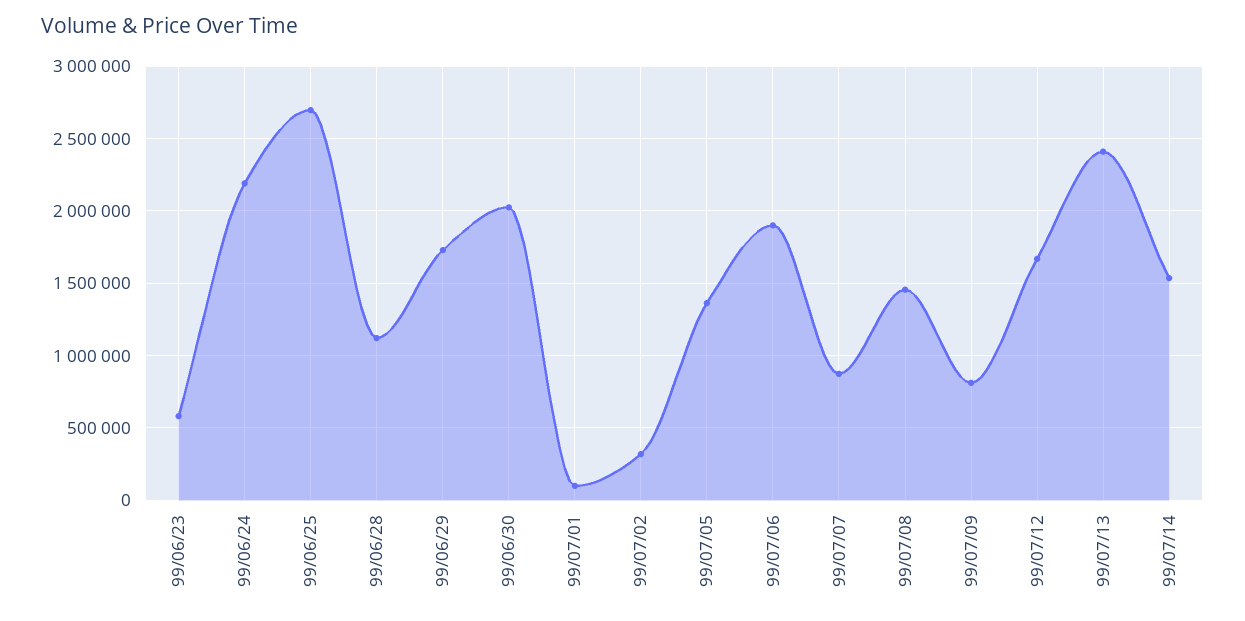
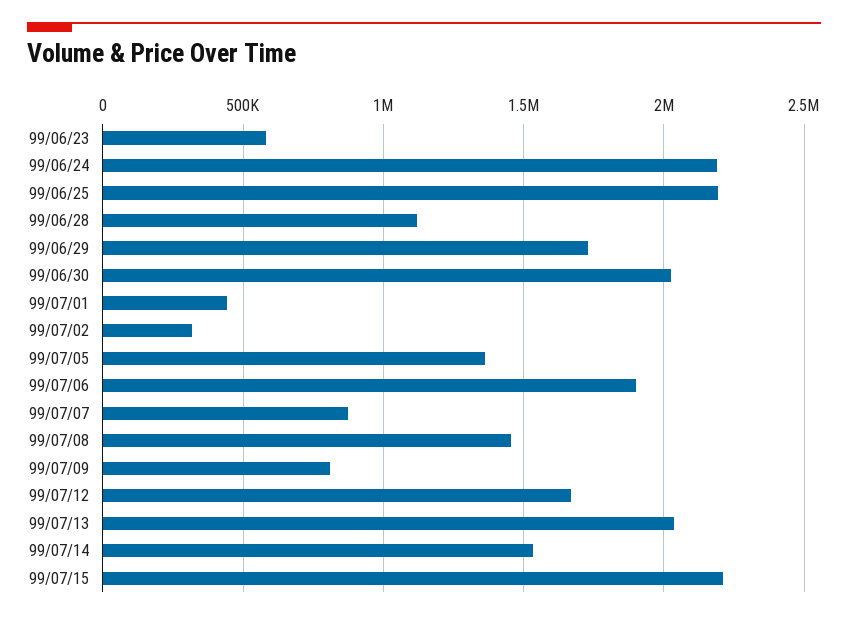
99/06/25: 2700000 -> 2200000
99/07/01: 100000 -> 450000
99/07/13: 2400000 -> 2050000
99/07/15: none -> 2200000

